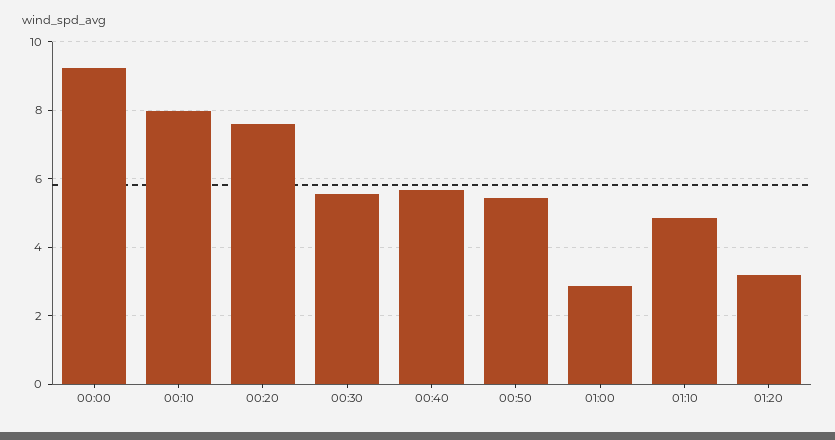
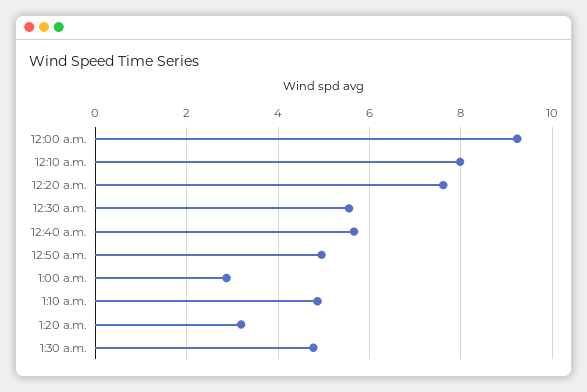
00:50: 5.4 -> 5
1:30 a.m.: none -> 4.8

